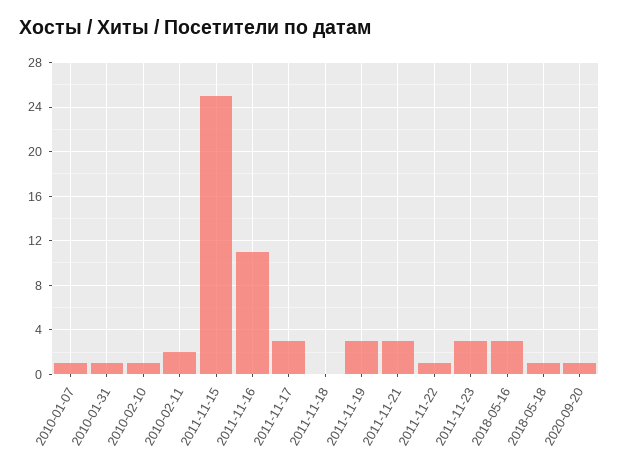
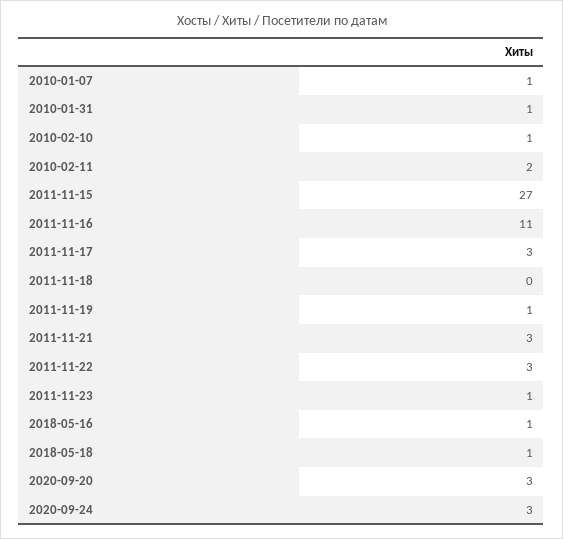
2011-11-15: 25 -> 27
2011-11-19: 3 -> 1
2011-11-22: 1 -> 3
2011-11-23: 3 -> 1
2018-05-16: 3 -> 1
2020-09-20: 1 -> 3
2020-09-24: none -> 3

